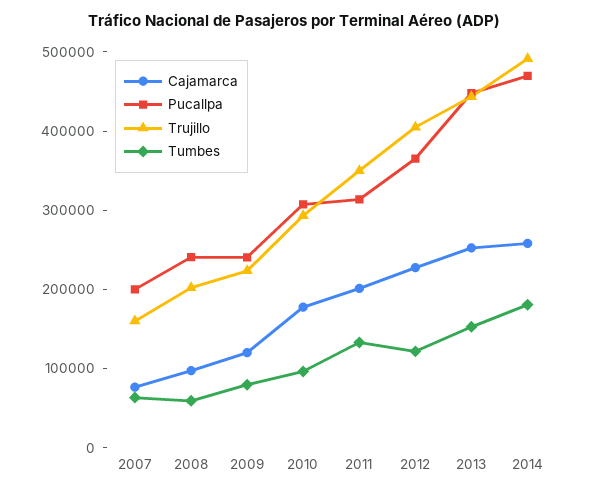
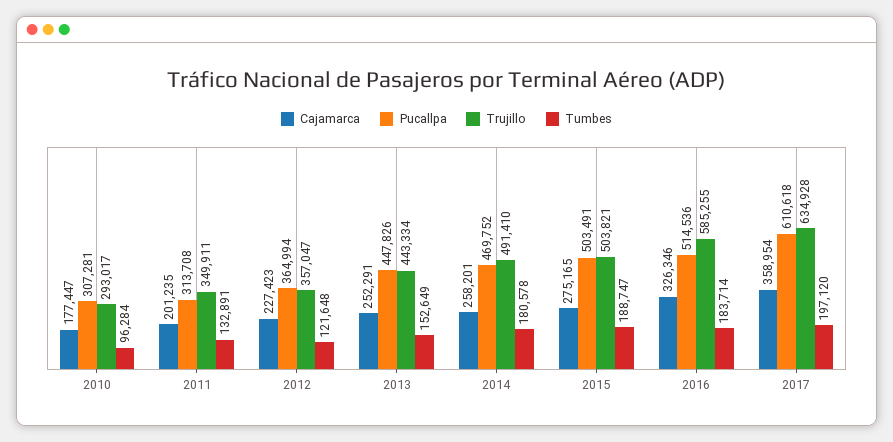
Cajamarca, 2007: 80000 -> none
Pucallpa, 2007: 200000 -> none
Trujillo, 2007: 160000 -> none
Tumbes, 2007: 60000 -> none
Cajamarca, 2008: 100000 -> none
Pucallpa, 2008: 240000 -> none
Trujillo, 2008: 200000 -> none
Tumbes, 2008: 60000 -> none
Cajamarca, 2009: 120000 -> none
Pucallpa, 2009: 240000 -> none
Trujillo, 2009: 220000 -> none
Tumbes, 2009: 80000 -> none
Trujillo, 2012: 400000 -> 357047
Cajamarca, 2015: none -> 275165
Pucallpa, 2015: none -> 503491
Trujillo, 2015: none -> 503821
Tumbes, 2015: none -> 188747
Cajamarca, 2016: none -> 326346
Pucallpa, 2016: none -> 514536
Trujillo, 2016: none -> 585255
Tumbes, 2016: none -> 183714
Cajamarca, 2017: none -> 358954
Pucallpa, 2017: none -> 610618
Trujillo, 2017: none -> 634928
Tumbes, 2017: none -> 197120

